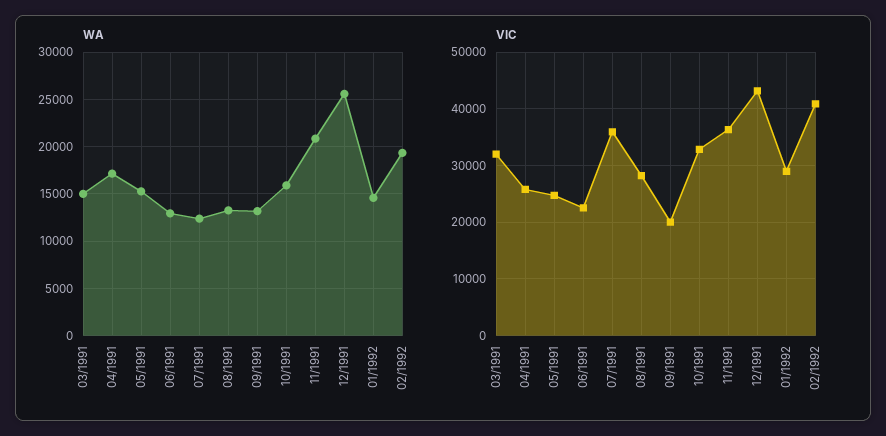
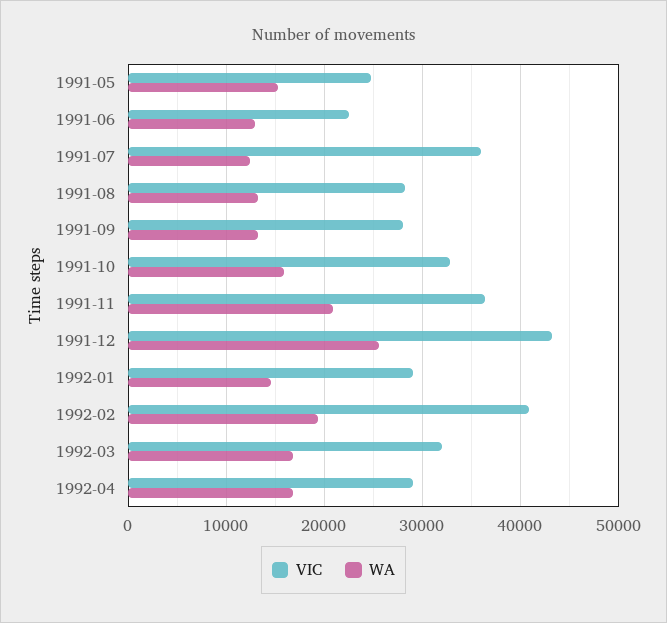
WA, 03/1991: 15000 -> none
WA, 04/1991: 17000 -> none
VIC, 03/1991: 32000 -> none
VIC, 04/1991: 26000 -> none
VIC, 09/1991: 20000 -> 28000
VIC, 1992-03: none -> 32000
WA, 1992-03: none -> 17000
VIC, 1992-04: none -> 29000
WA, 1992-04: none -> 17000

